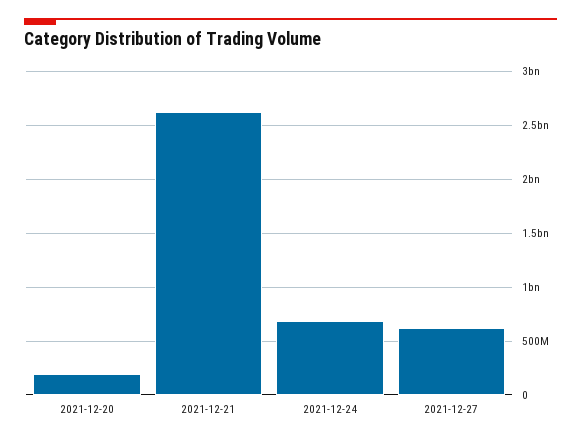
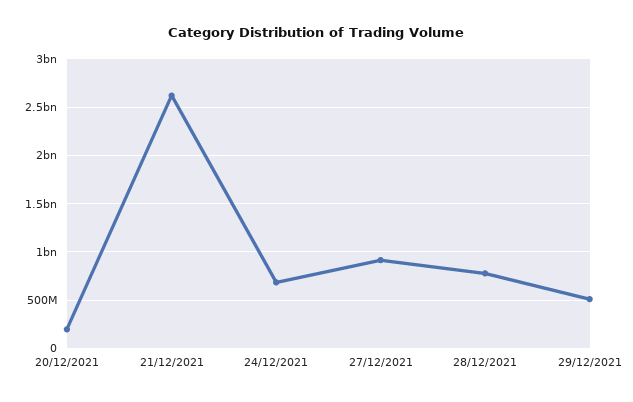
2021-12-27: 600000000 -> 900000000
28/12/2021: none -> 800000000
29/12/2021: none -> 500000000

